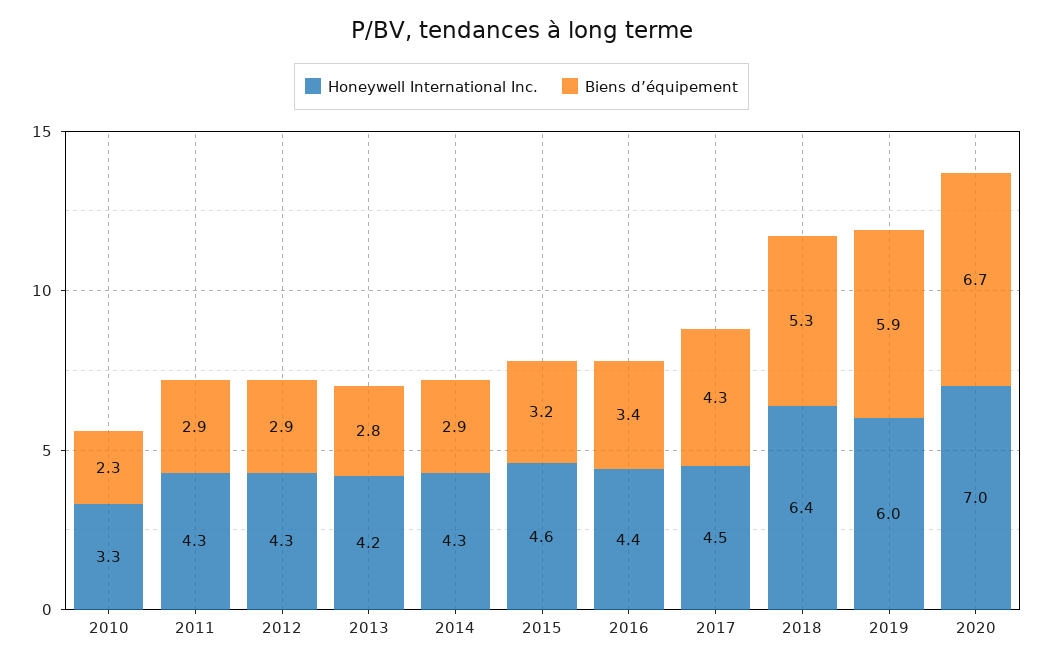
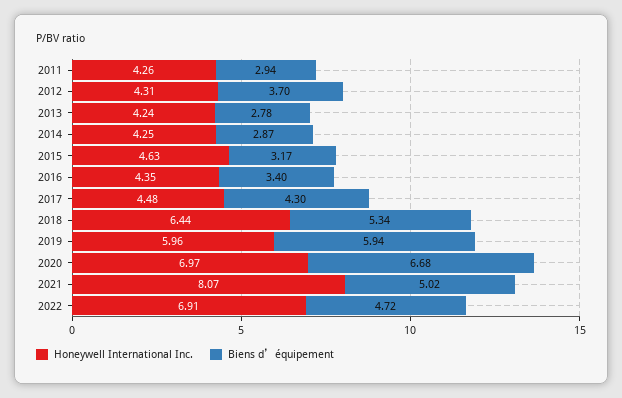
Honeywell International Inc., 2010: 3.3 -> none
Biens d’équipement, 2010: 2.3 -> none
Biens d’équipement, 2012: 2.9 -> 3.7
Honeywell International Inc., 2021: none -> 8.07
Biens d’équipement, 2021: none -> 5.02
Honeywell International Inc., 2022: none -> 6.91
Biens d’équipement, 2022: none -> 4.72

